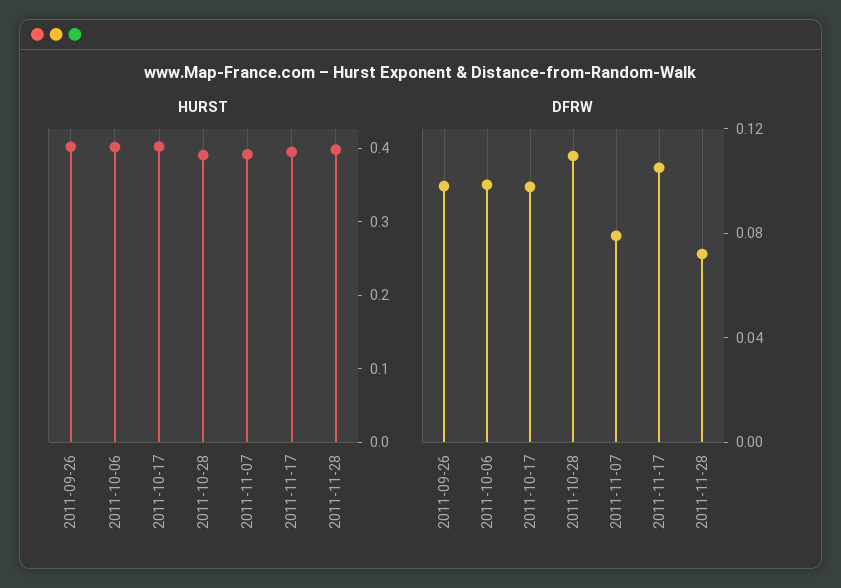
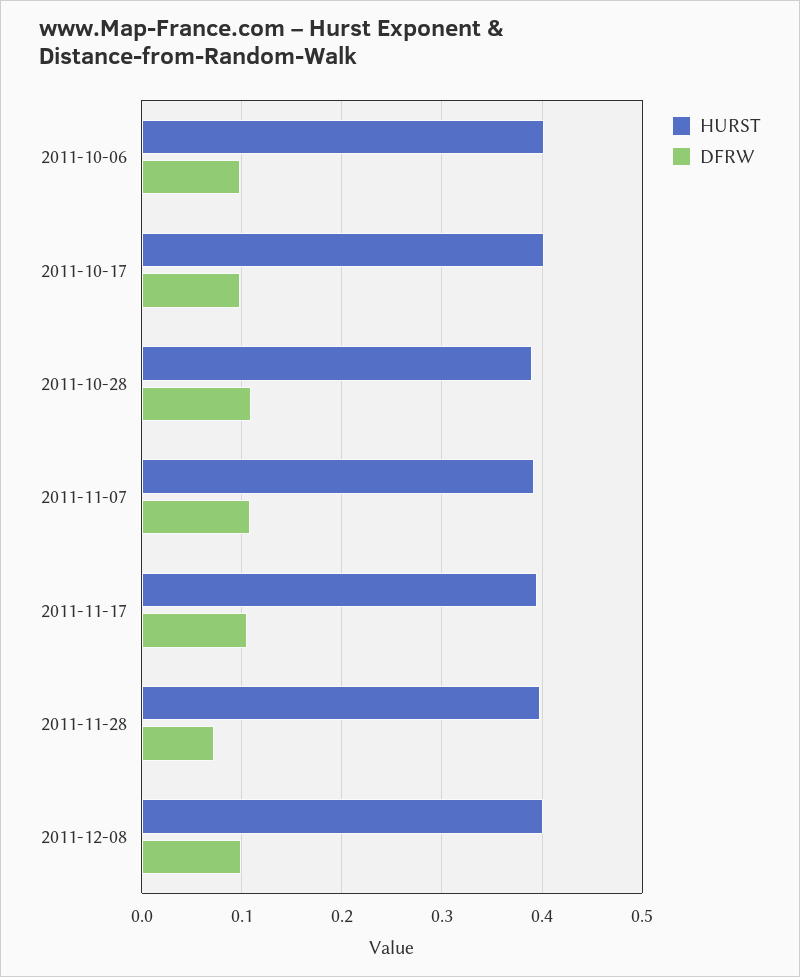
HURST, 2011-09-26: 0.4 -> none
DFRW, 2011-09-26: 0.1 -> none
DFRW, 2011-11-07: 0.08 -> 0.11
HURST, 2011-12-08: none -> 0.4
DFRW, 2011-12-08: none -> 0.1

